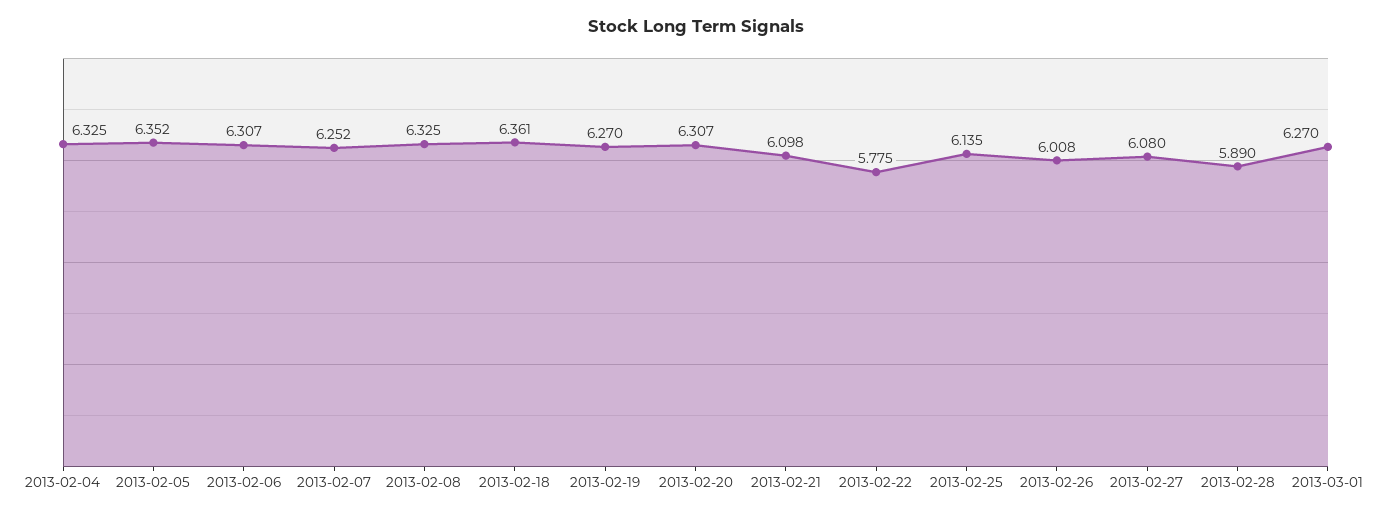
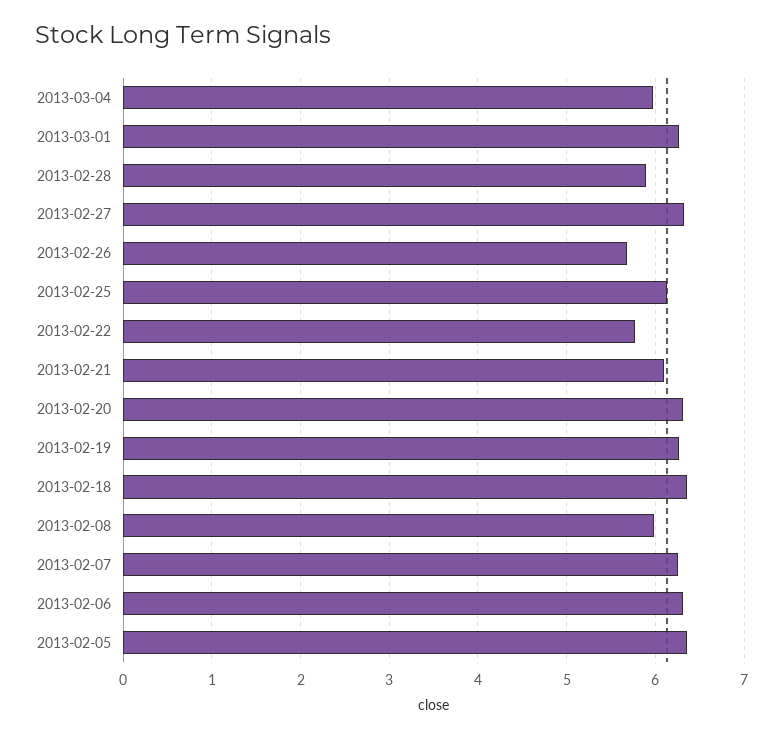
2013-02-04: 6.325 -> none
2013-02-08: 6.325 -> 6
2013-02-26: 6.008 -> 5.7
2013-02-27: 6.08 -> 6.3
2013-03-04: none -> 6

